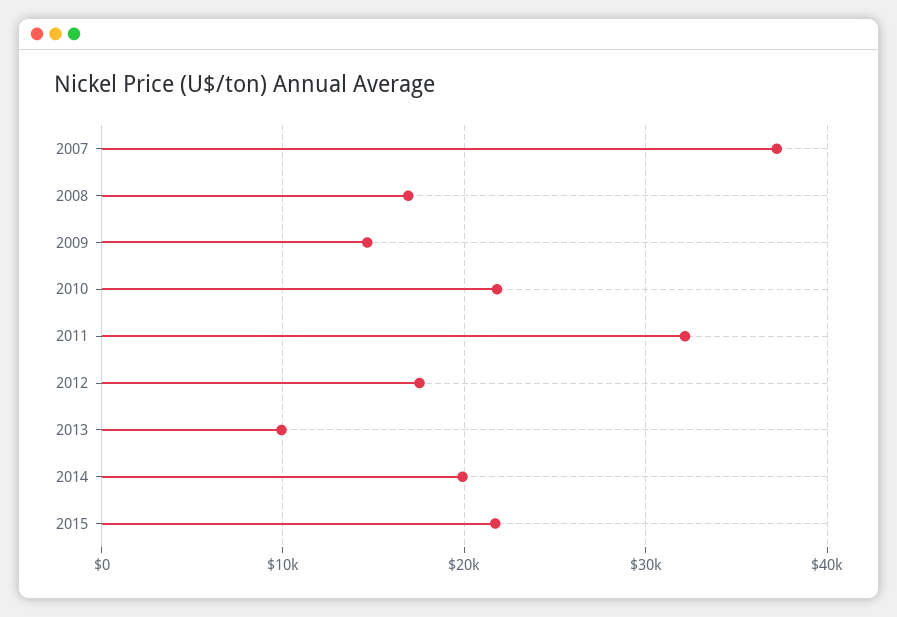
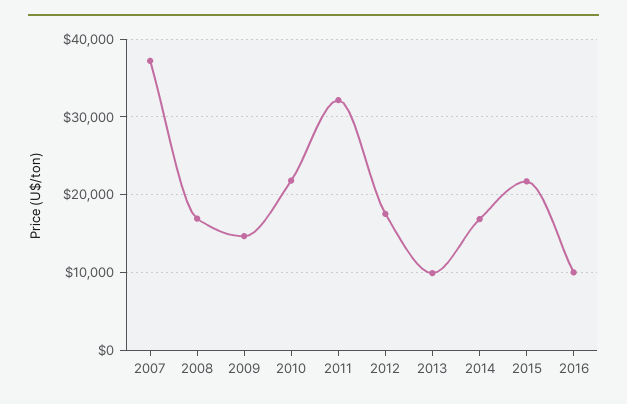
2014: 20000 -> 17000
2016: none -> 10000

